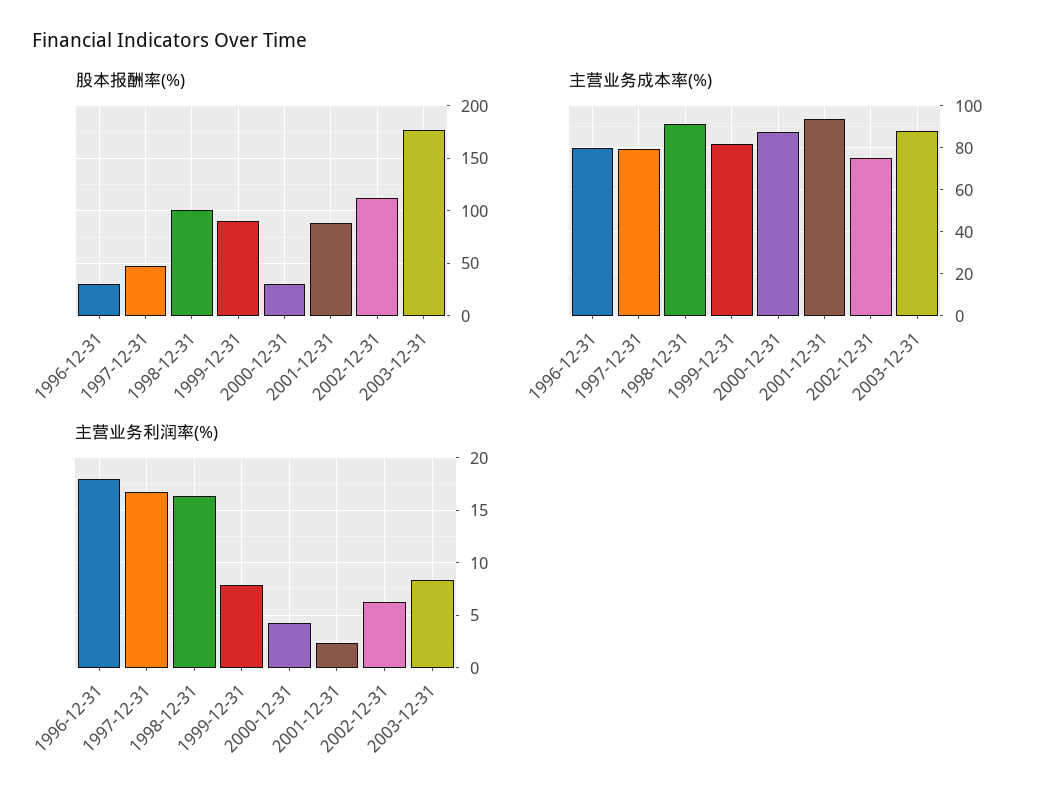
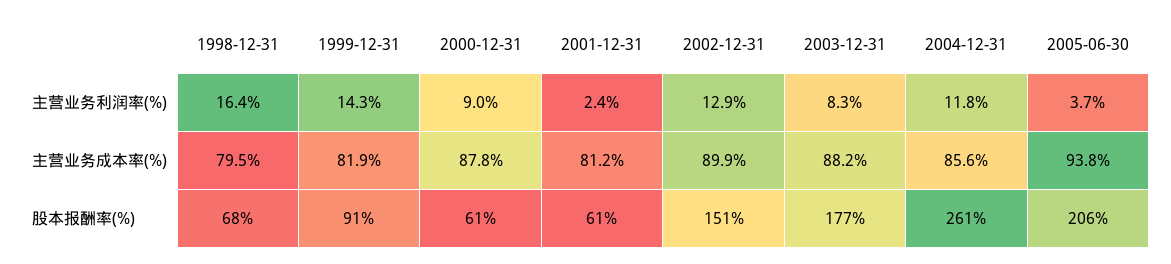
股本报酬率(%), 1996-12-31: 30 -> none
股本报酬率(%), 1997-12-31: 50 -> none
股本报酬率(%), 1998-12-31: 100 -> 68
股本报酬率(%), 2000-12-31: 30 -> 61
股本报酬率(%), 2001-12-31: 90 -> 61
股本报酬率(%), 2002-12-31: 110 -> 151
主营业务成本率(%), 1996-12-31: 80 -> none
主营业务成本率(%), 1997-12-31: 80 -> none
主营业务成本率(%), 1998-12-31: 90 -> 79.5
主营业务成本率(%), 2001-12-31: 95 -> 81.2
主营业务成本率(%), 2002-12-31: 75 -> 89.9
主营业务利润率(%), 1996-12-31: 18 -> none
主营业务利润率(%), 1997-12-31: 17 -> none
主营业务利润率(%), 1999-12-31: 8 -> 14.3
主营业务利润率(%), 2000-12-31: 4 -> 9
主营业务利润率(%), 2002-12-31: 6 -> 12.9
主营业务利润率(%), 2004-12-31: none -> 11.8
主营业务利润率(%), 2005-06-30: none -> 3.7
主营业务成本率(%), 2004-12-31: none -> 85.6
主营业务成本率(%), 2005-06-30: none -> 93.8
股本报酬率(%), 2004-12-31: none -> 261
股本报酬率(%), 2005-06-30: none -> 206

